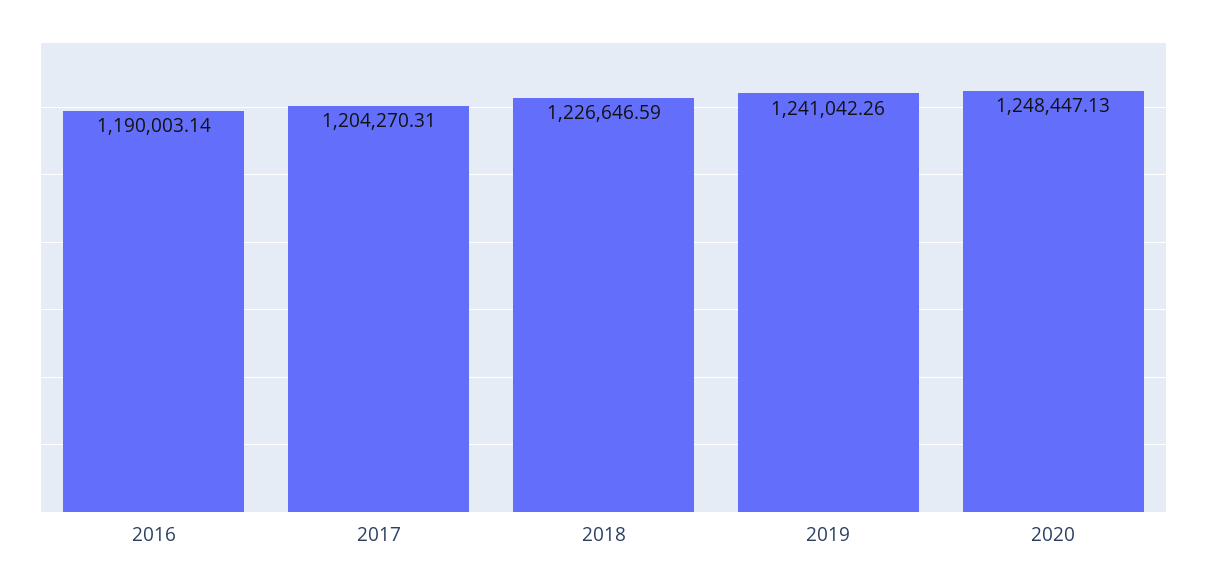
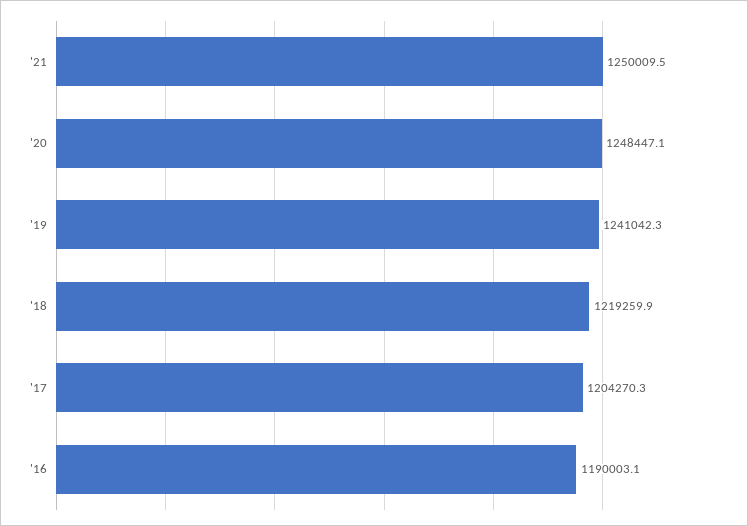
2018: 1226646.59 -> 1219259.9
'21: none -> 1250009.5

